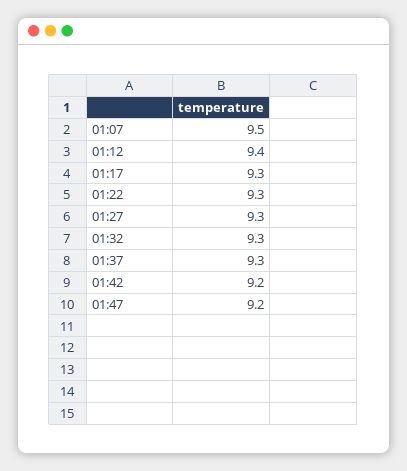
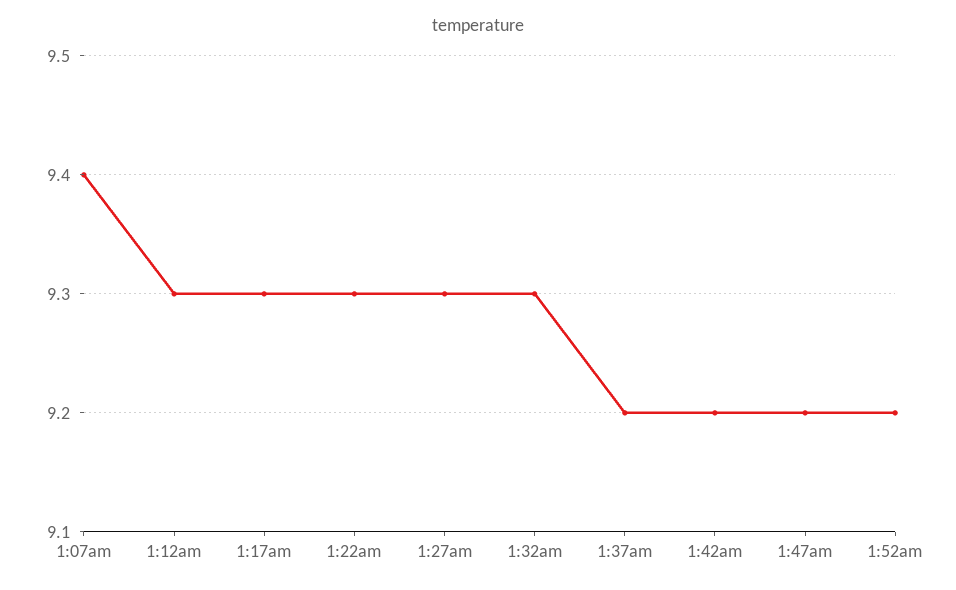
01:07: 9.5 -> 9.4
01:12: 9.4 -> 9.3
01:37: 9.3 -> 9.2
1:52am: none -> 9.2

